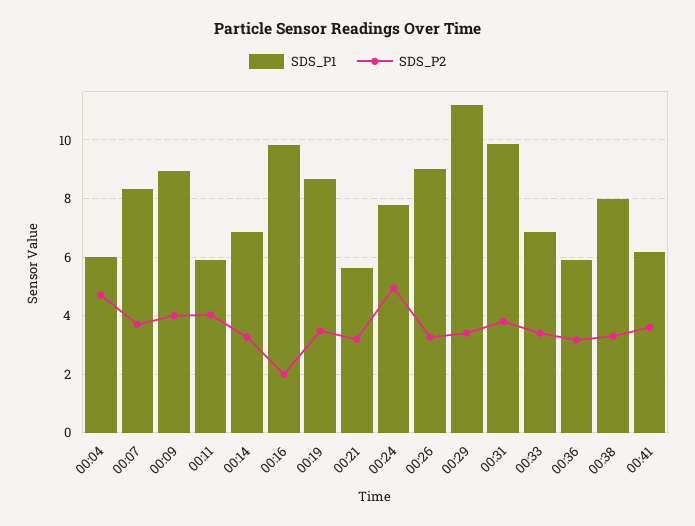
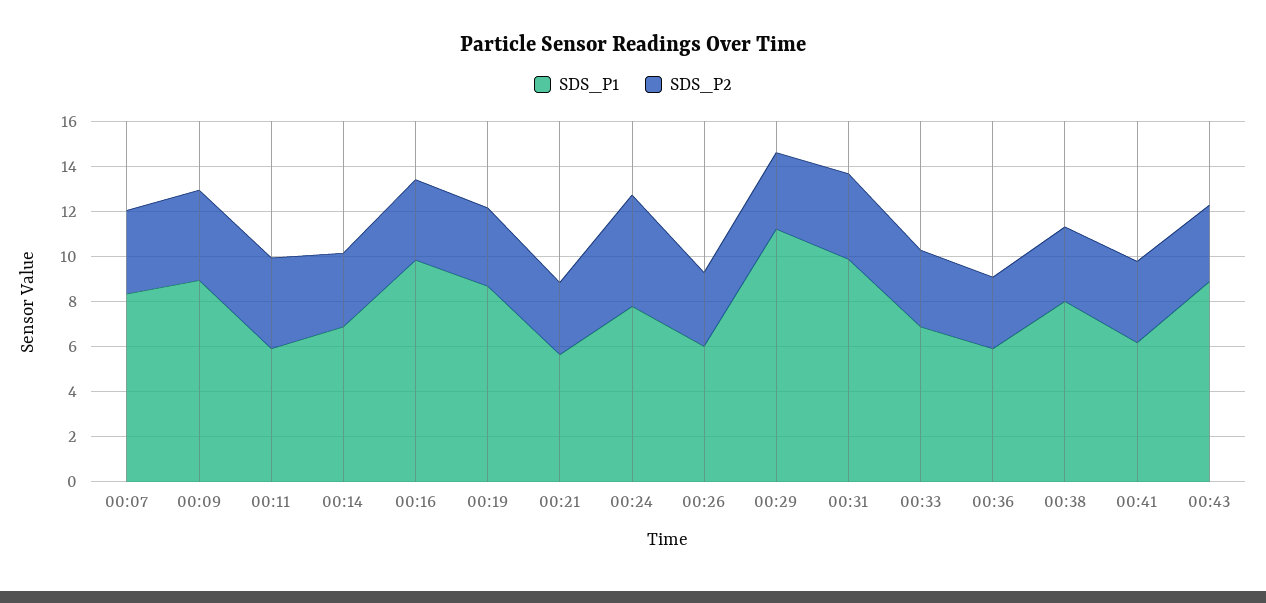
SDS_P1, 00:04: 6 -> none
SDS_P2, 00:04: 4.75 -> none
SDS_P2, 00:16: 2 -> 3.5
SDS_P1, 00:26: 9 -> 6
SDS_P1, 00:43: none -> 9
SDS_P2, 00:43: none -> 3.5

